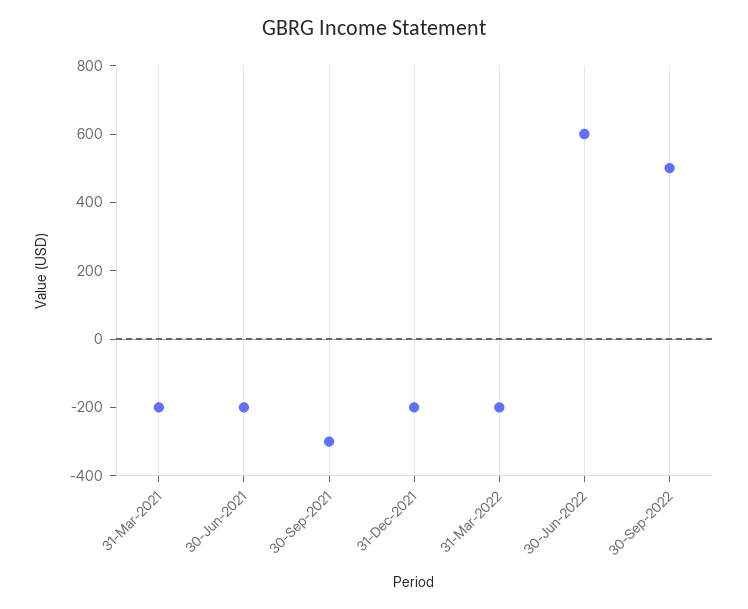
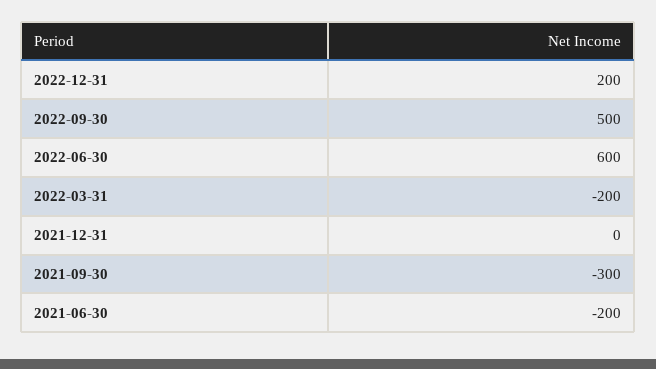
31-Mar-2021: -200 -> none
31-Dec-2021: -200 -> 0
2022-12-31: none -> 200

